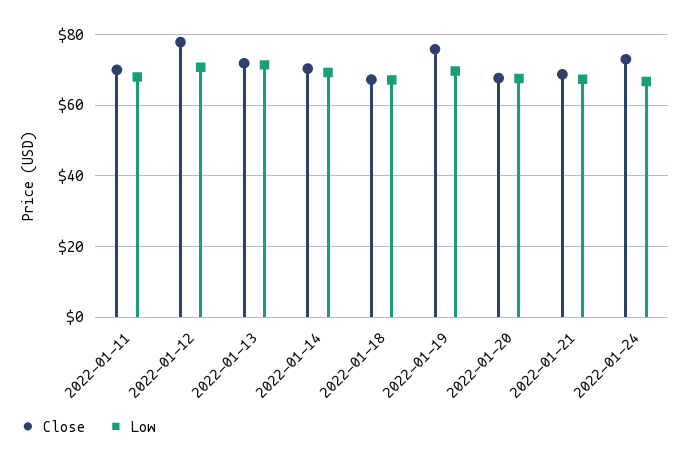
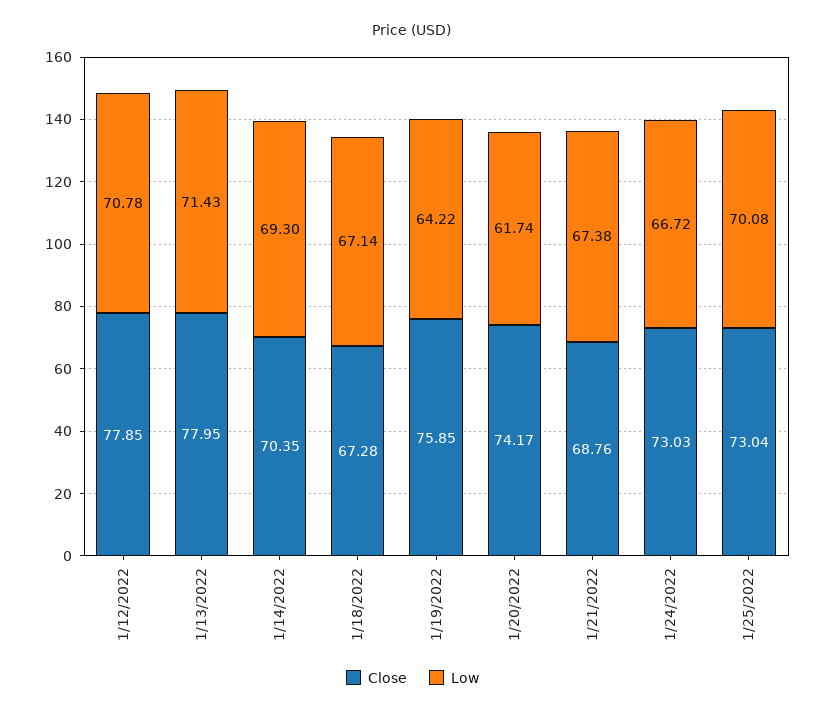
Close, 2022-01-11: 70 -> none
Low, 2022-01-11: 68 -> none
Close, 2022-01-13: 72 -> 77.95
Low, 2022-01-19: 70 -> 64.22
Close, 2022-01-20: 68 -> 74.17
Low, 2022-01-20: 68 -> 61.74
Close, 1/25/2022: none -> 73.04
Low, 1/25/2022: none -> 70.08

